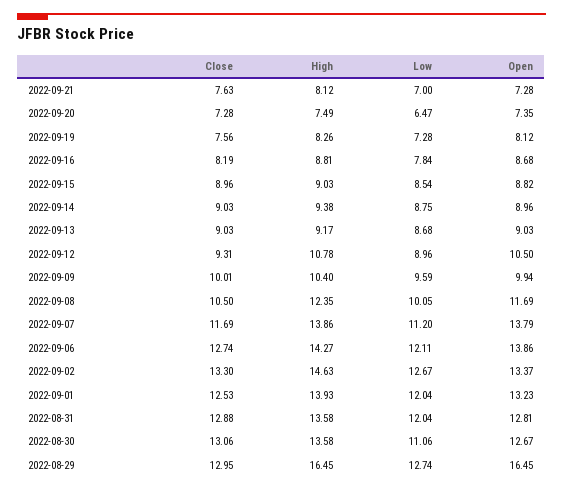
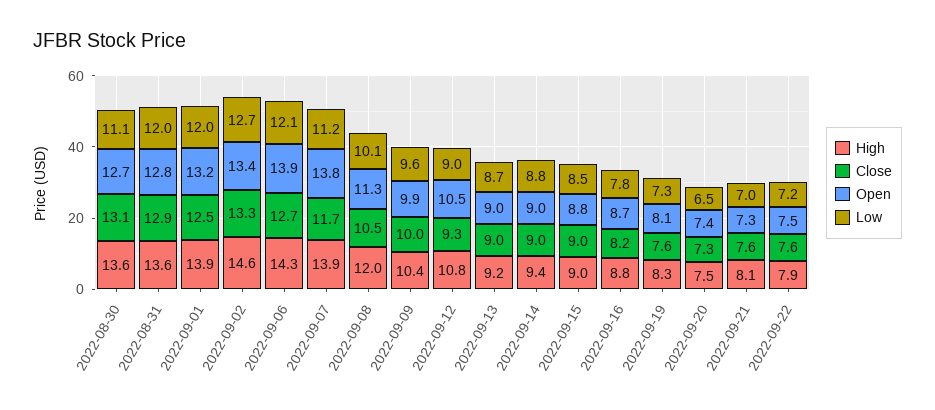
High, 2022-09-08: 12.35 -> 12
Open, 2022-09-08: 11.69 -> 11.3
Close, 2022-08-29: 12.95 -> none
High, 2022-08-29: 16.45 -> none
Low, 2022-08-29: 12.74 -> none
Open, 2022-08-29: 16.45 -> none
High, 2022-09-22: none -> 7.9
Close, 2022-09-22: none -> 7.6
Open, 2022-09-22: none -> 7.5
Low, 2022-09-22: none -> 7.2

